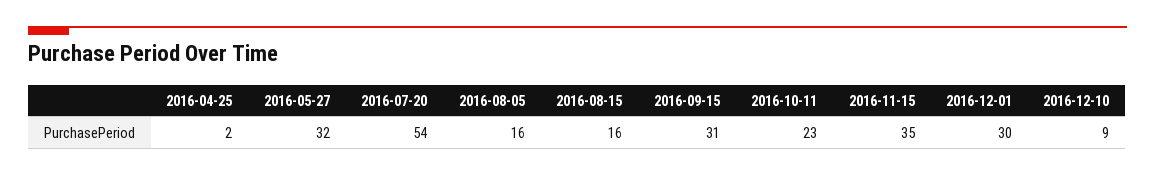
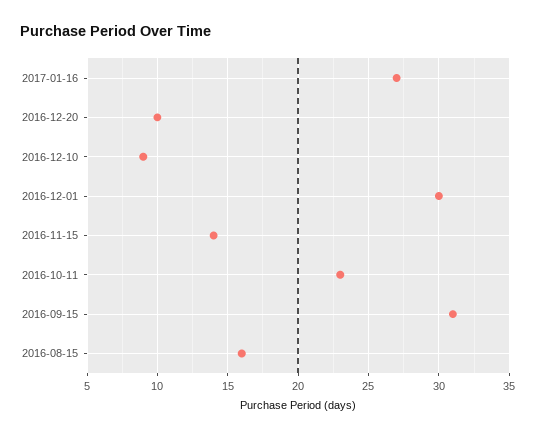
2016-04-25: 2 -> none
2016-05-27: 32 -> none
2016-07-20: 54 -> none
2016-08-05: 16 -> none
2016-11-15: 35 -> 14
2017-01-16: none -> 27
2016-12-20: none -> 10

